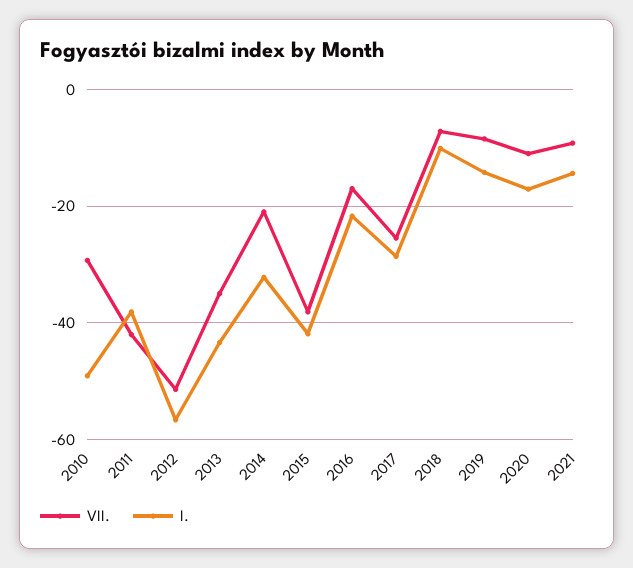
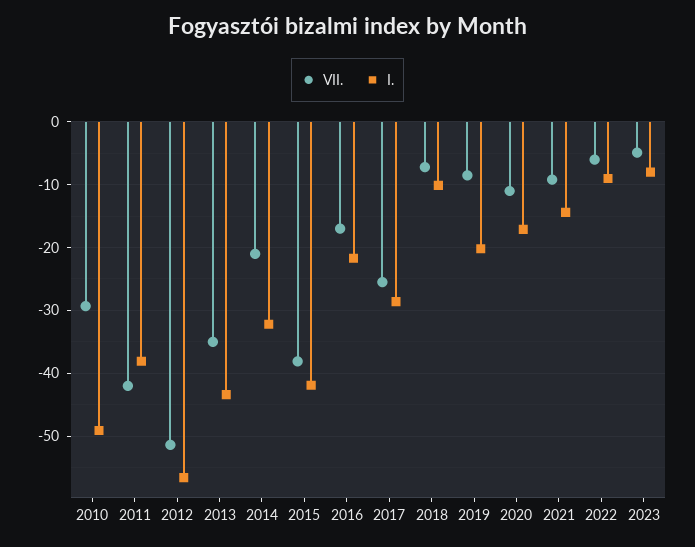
I., 2019: -14 -> -20
VII., 2022: none -> -6
I., 2022: none -> -9
VII., 2023: none -> -5
I., 2023: none -> -8

